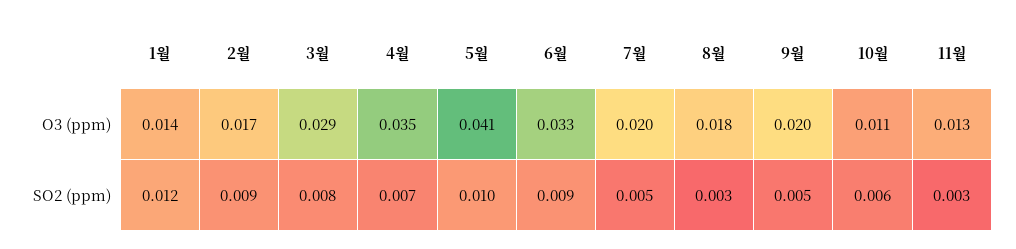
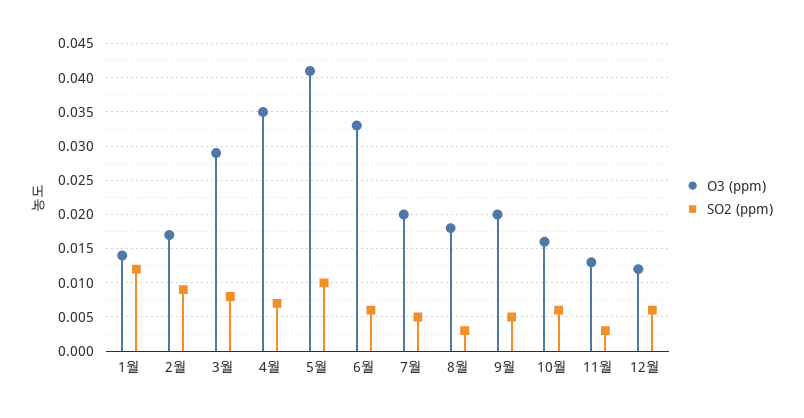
O3 (ppm), 10월: 0.011 -> 0.016
SO2 (ppm), 6월: 0.009 -> 0.006
O3 (ppm), 12월: none -> 0.012
SO2 (ppm), 12월: none -> 0.006

